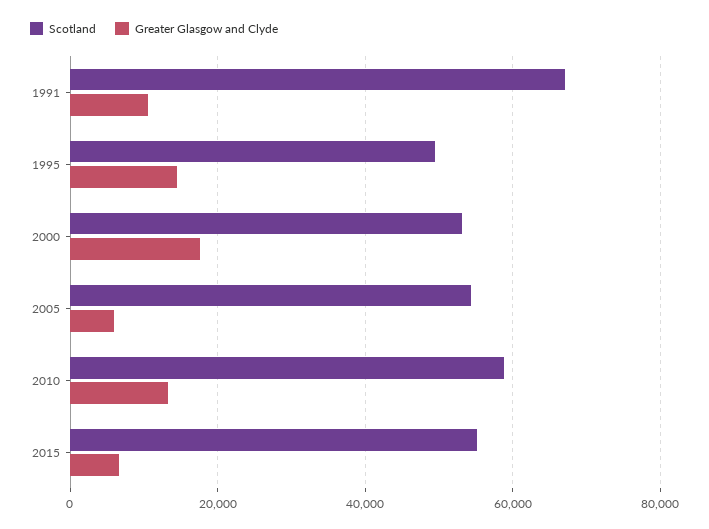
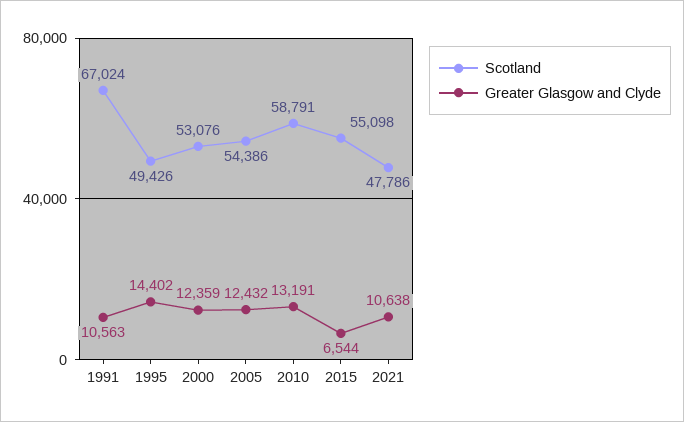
Greater Glasgow and Clyde, 2000: 18000 -> 12359
Greater Glasgow and Clyde, 2005: 6000 -> 12432
Scotland, 2021: none -> 47786
Greater Glasgow and Clyde, 2021: none -> 10638

